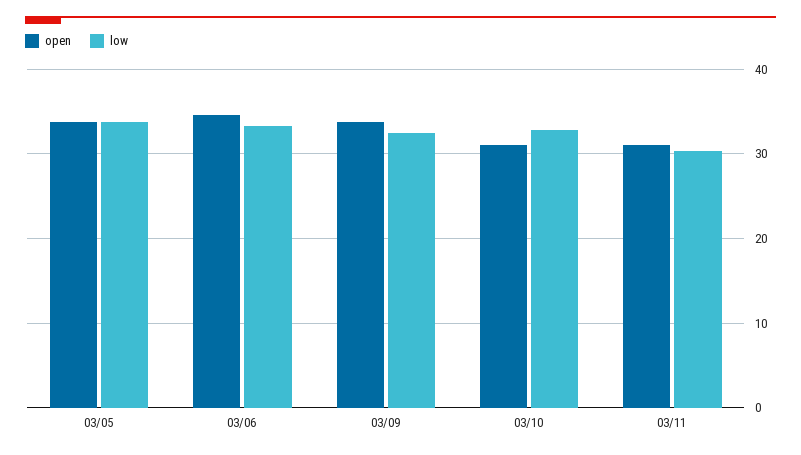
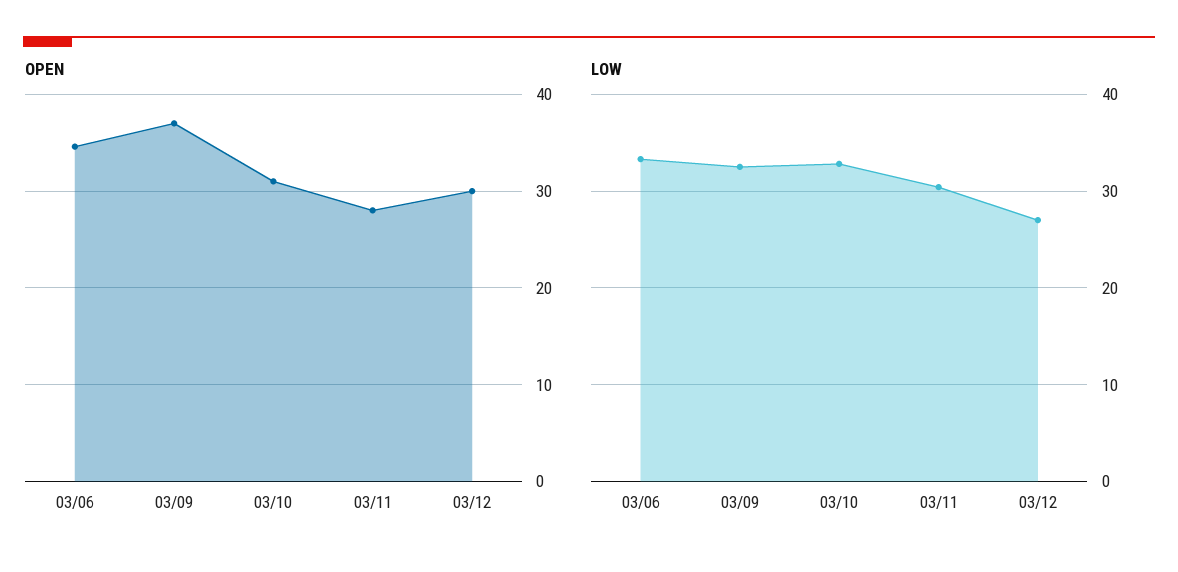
open, 03/05: 34 -> none
low, 03/05: 34 -> none
open, 03/09: 34 -> 37
open, 03/11: 31 -> 28
open, 03/12: none -> 30
low, 03/12: none -> 27

